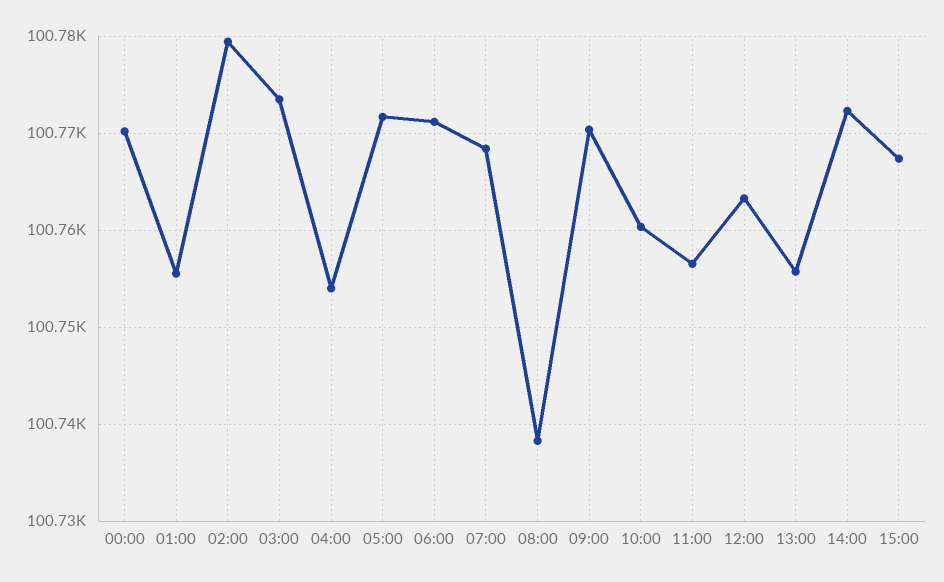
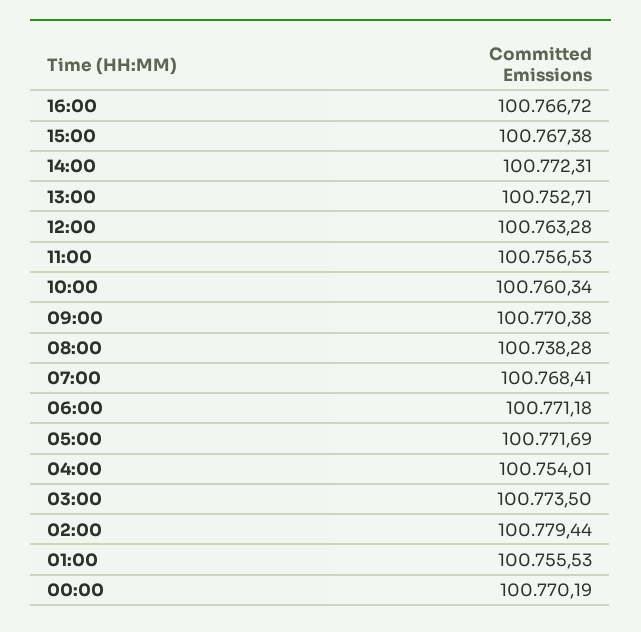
13:00: 100756 -> 100752.71
16:00: none -> 100766.72

